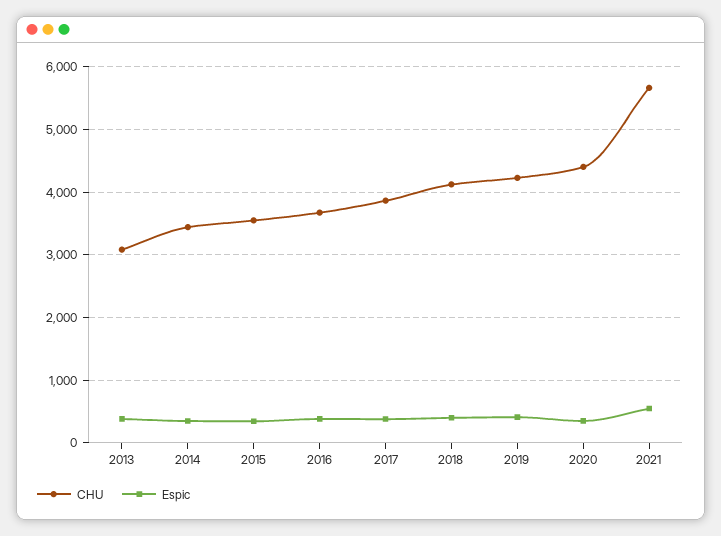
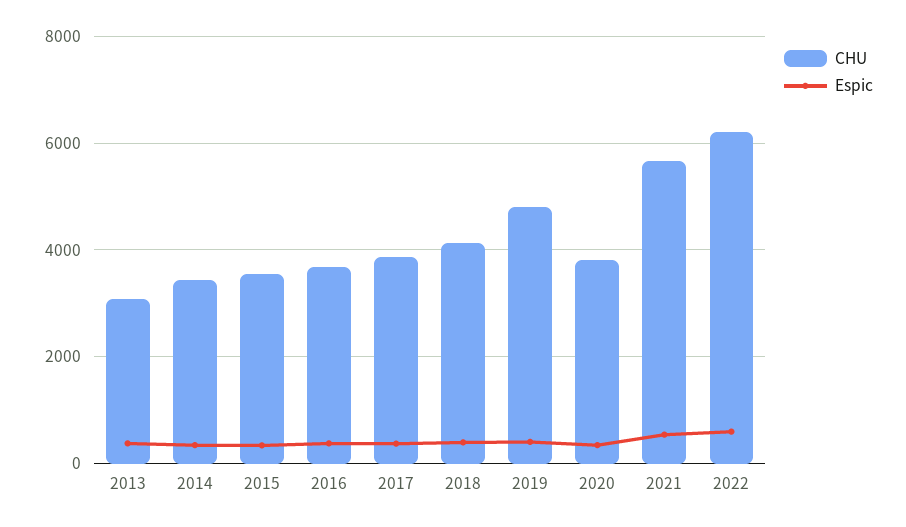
CHU, 2019: 4200 -> 4800
CHU, 2020: 4400 -> 3800
CHU, 2022: none -> 6200
Espic, 2022: none -> 600

